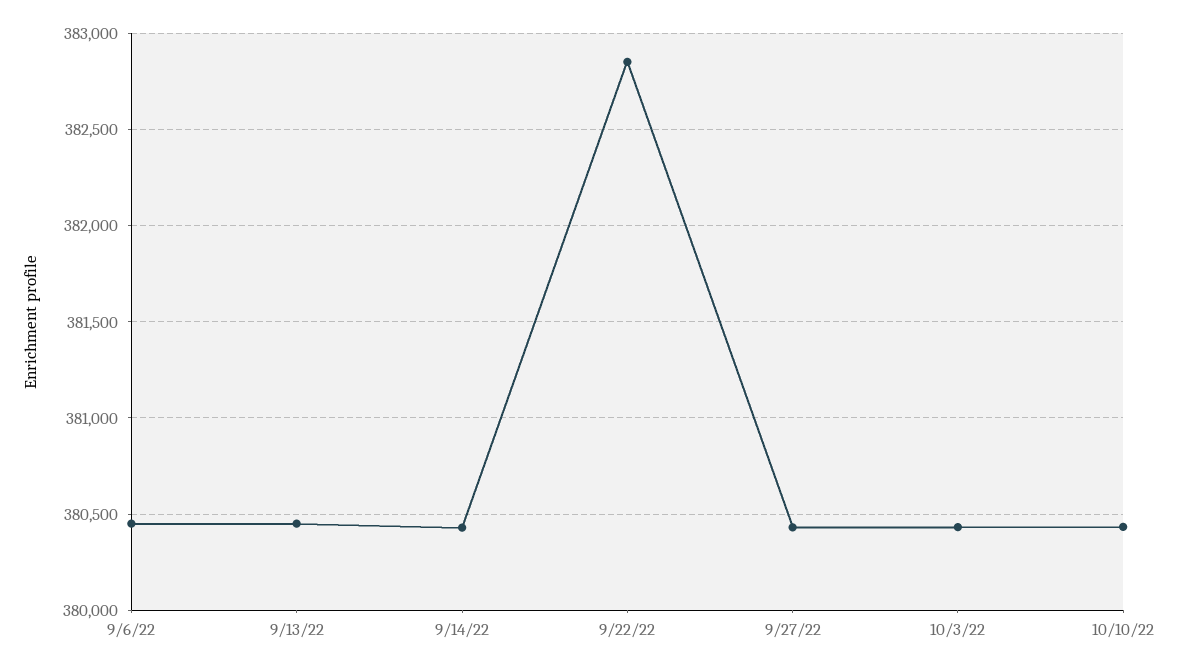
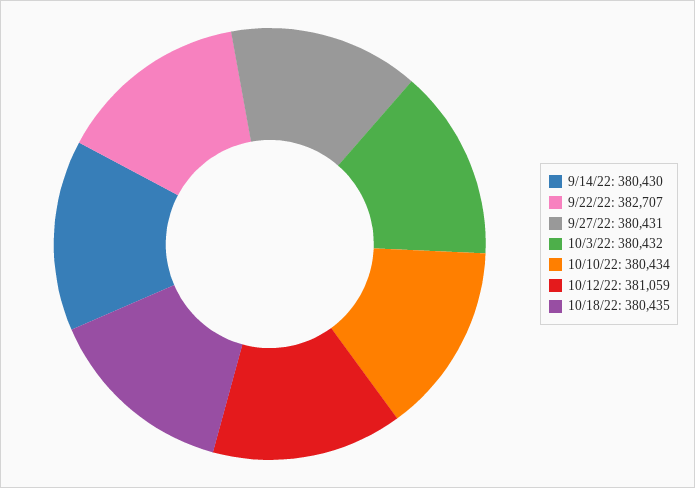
9/6/22: 380450 -> none
9/13/22: 380450 -> none
9/22/22: 382850 -> 382707
10/12/22: none -> 381059
10/18/22: none -> 380435

